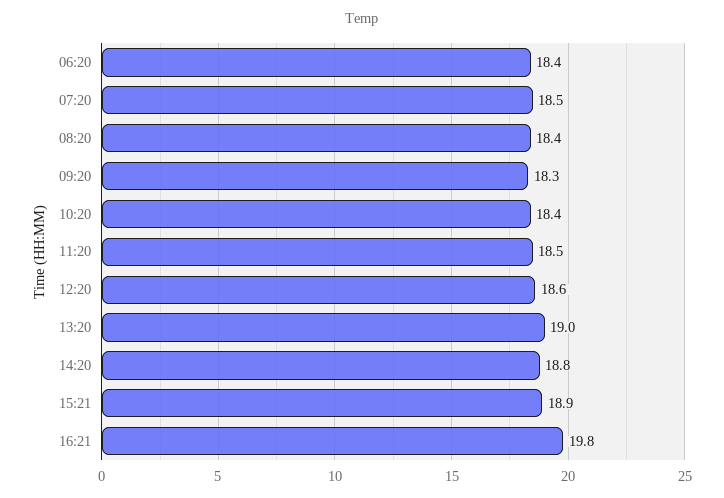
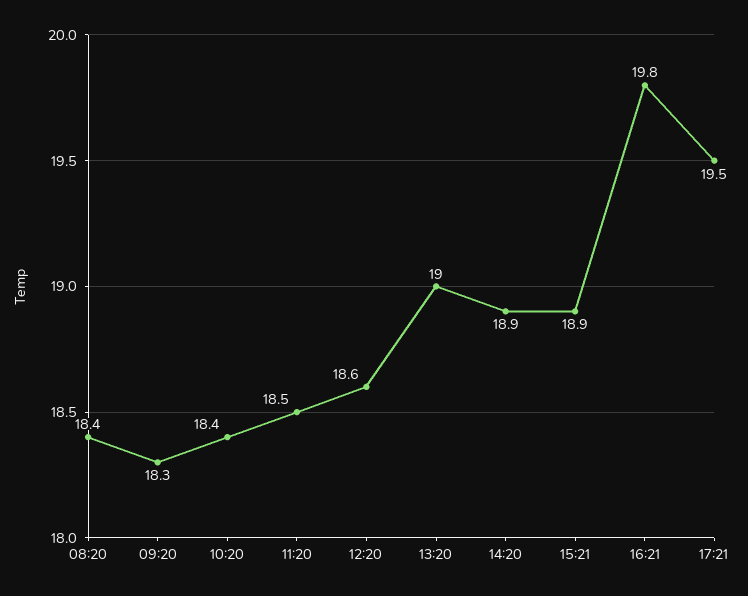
06:20: 18.4 -> none
07:20: 18.5 -> none
14:20: 18.8 -> 18.9
17:21: none -> 19.5

